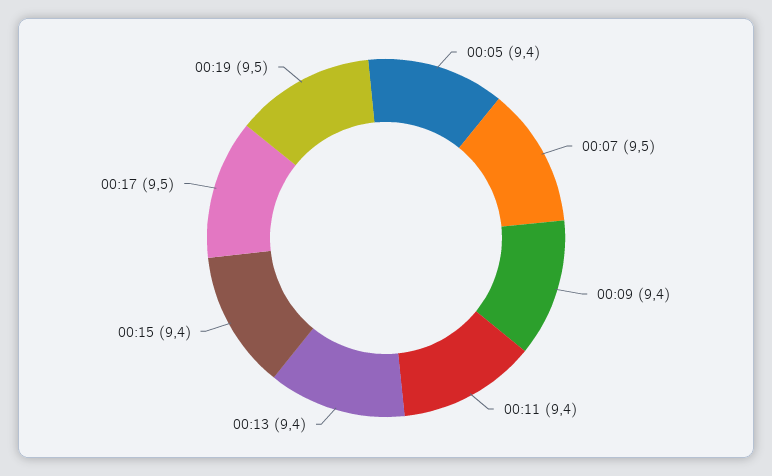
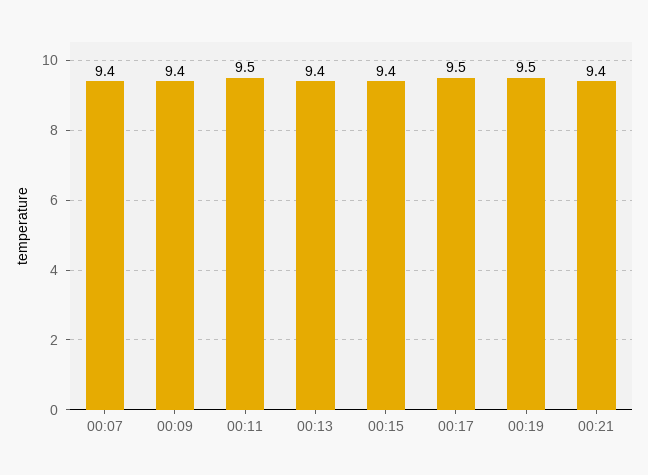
00:05: 9.4 -> none
00:07: 9.5 -> 9.4
00:11: 9.4 -> 9.5
00:21: none -> 9.4

